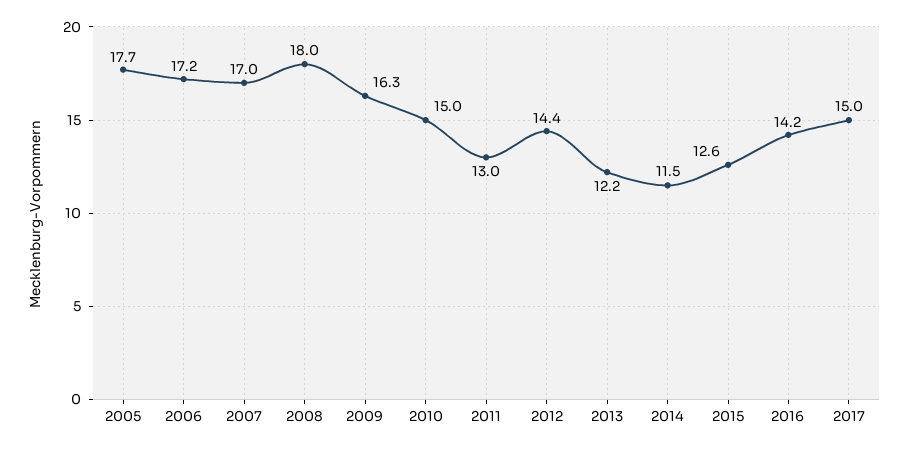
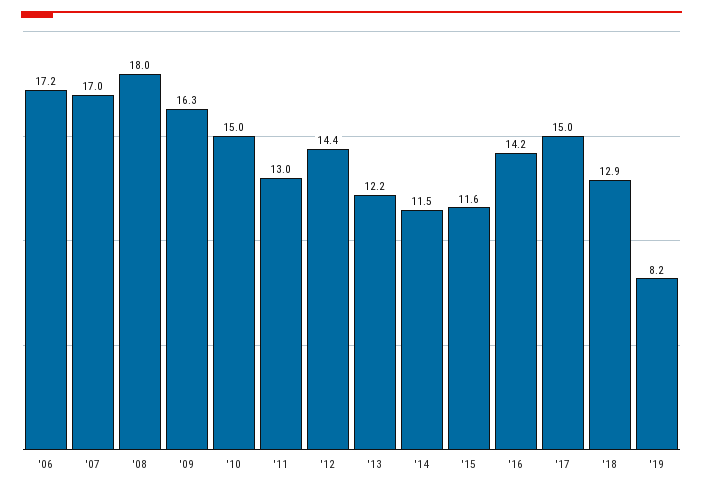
2005: 17.7 -> none
2015: 12.6 -> 11.6
'18: none -> 12.9
'19: none -> 8.2

